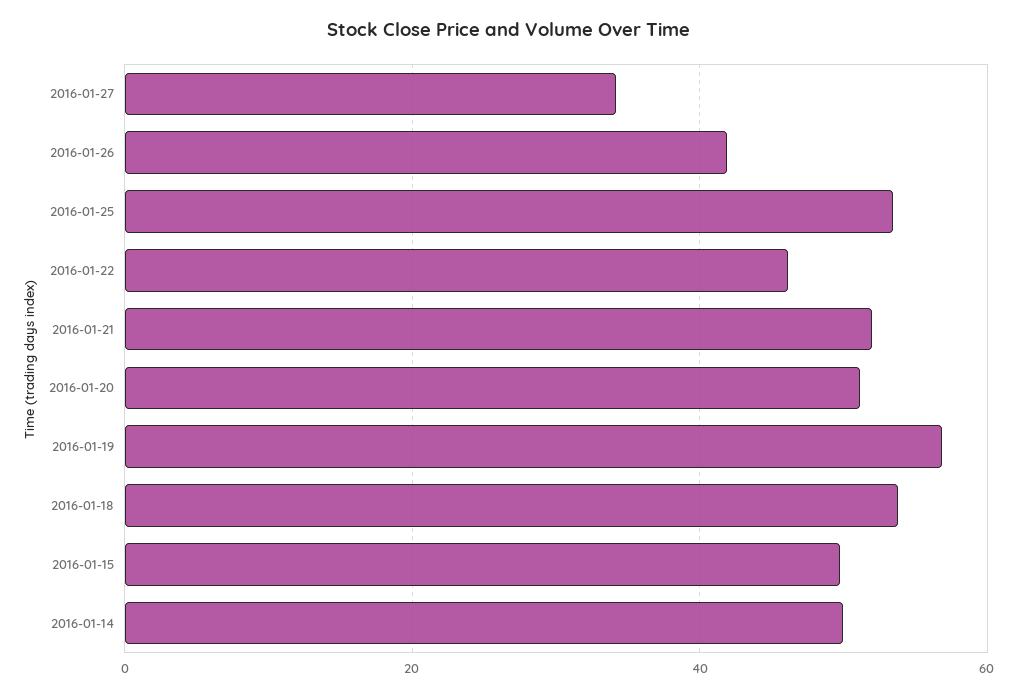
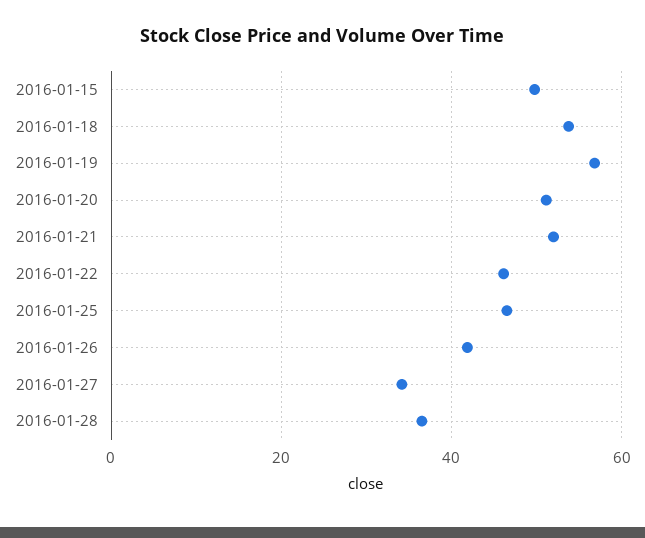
2016-01-25: 54 -> 46
2016-01-14: 50 -> none
2016-01-28: none -> 36

